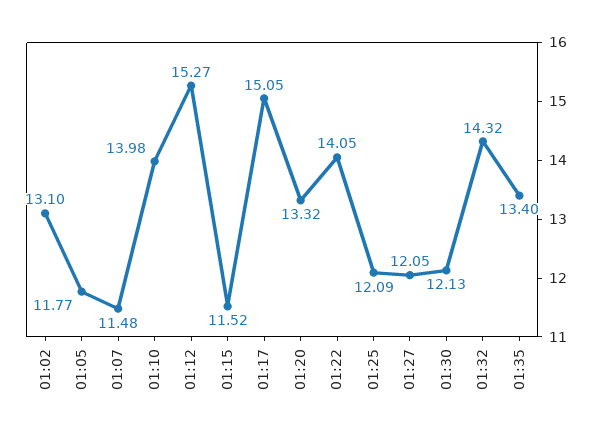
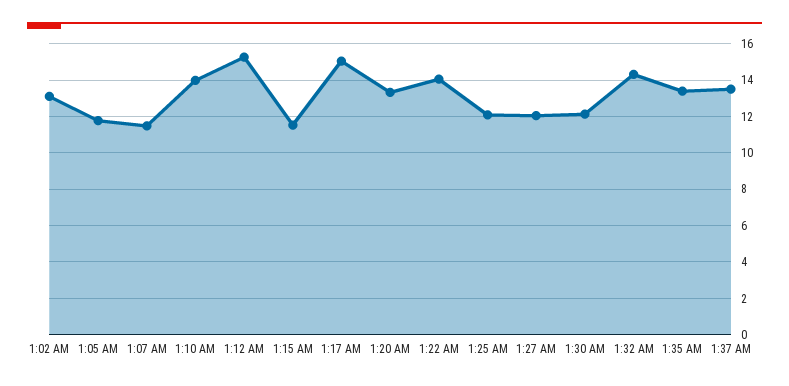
1:37 AM: none -> 13.5

